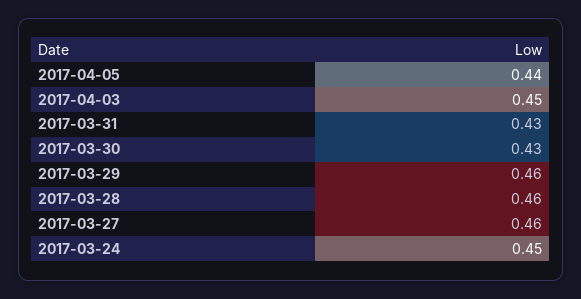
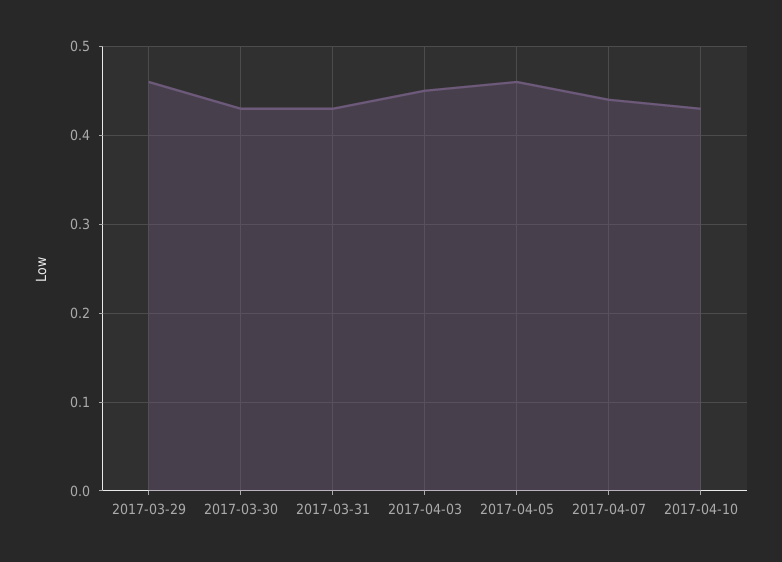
2017-04-05: 0.44 -> 0.46
2017-03-28: 0.46 -> none
2017-03-27: 0.46 -> none
2017-03-24: 0.45 -> none
2017-04-07: none -> 0.44
2017-04-10: none -> 0.43

